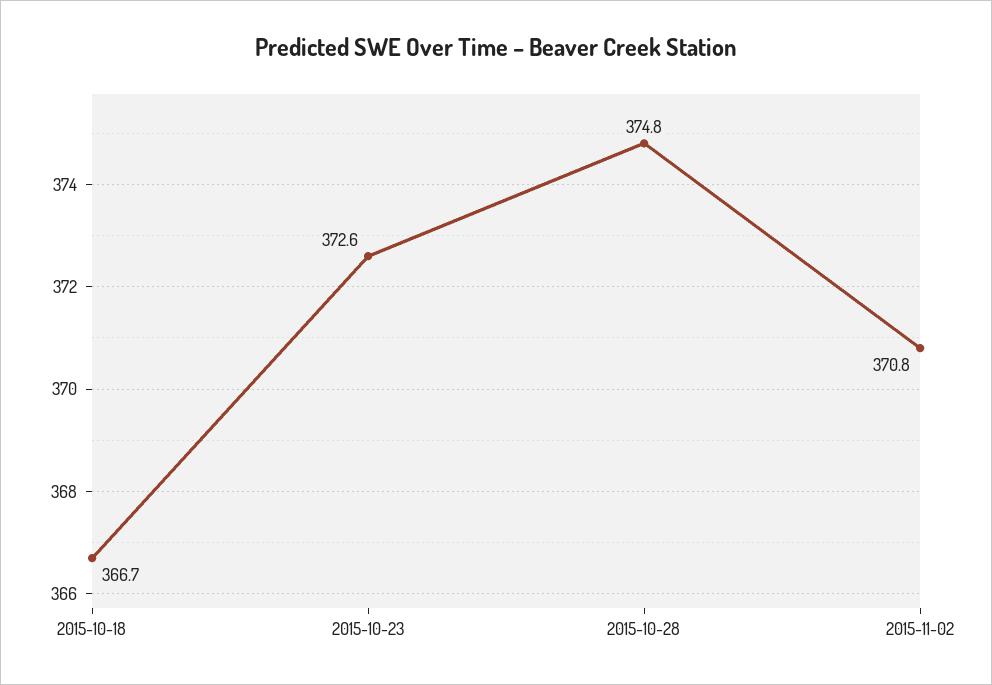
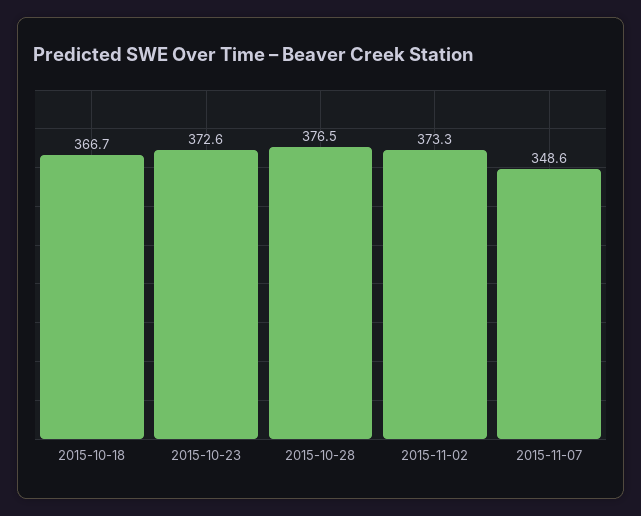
2015-10-28: 374.8 -> 376.5
2015-11-02: 370.8 -> 373.3
2015-11-07: none -> 348.6

